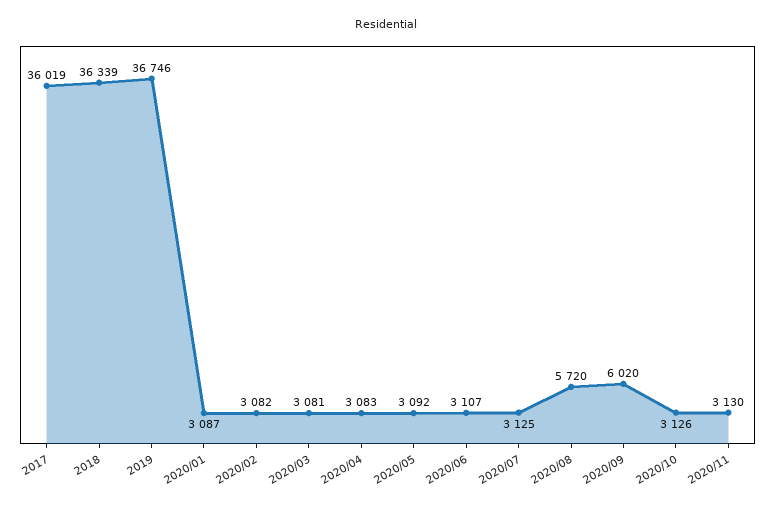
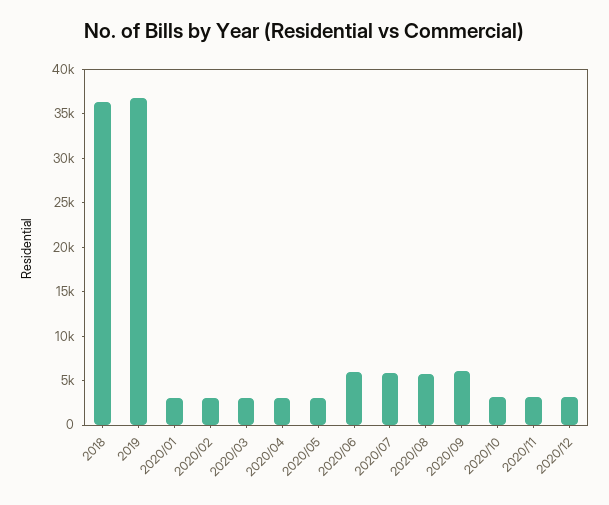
2017: 36019 -> none
2020/06: 3107 -> 6000
2020/07: 3125 -> 6000
2020/12: none -> 3000

